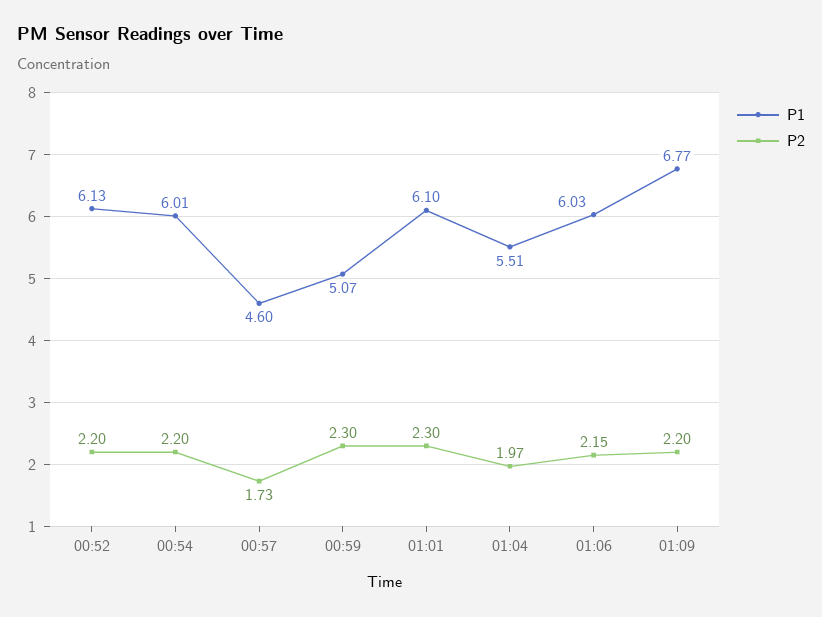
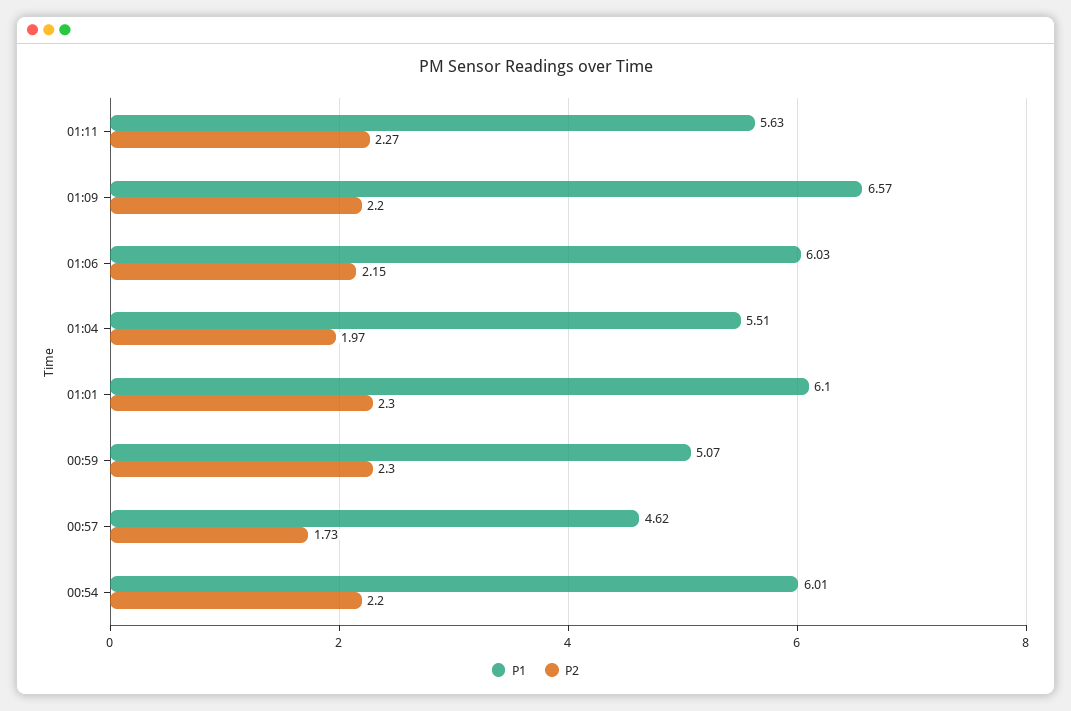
P1, 00:52: 6.13 -> none
P2, 00:52: 2.2 -> none
P1, 00:57: 4.6 -> 4.62
P1, 01:09: 6.77 -> 6.57
P1, 01:11: none -> 5.63
P2, 01:11: none -> 2.27

